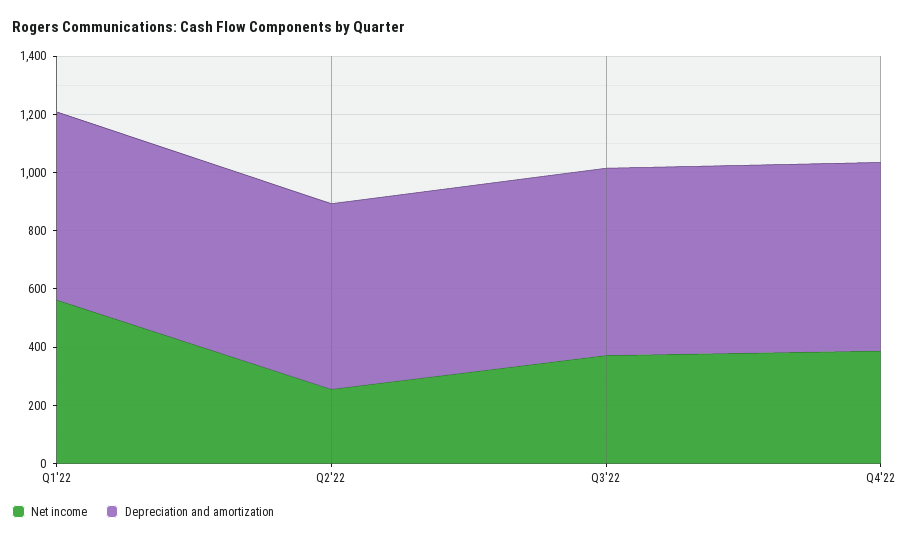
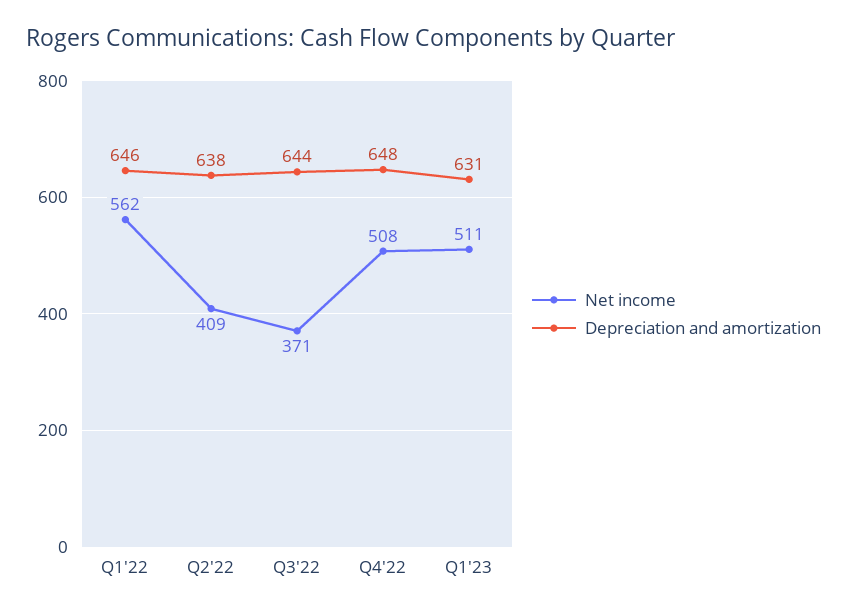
Net income, Q2'22: 250 -> 409
Net income, Q4'22: 400 -> 508
Net income, Q1'23: none -> 511
Depreciation and amortization, Q1'23: none -> 631

